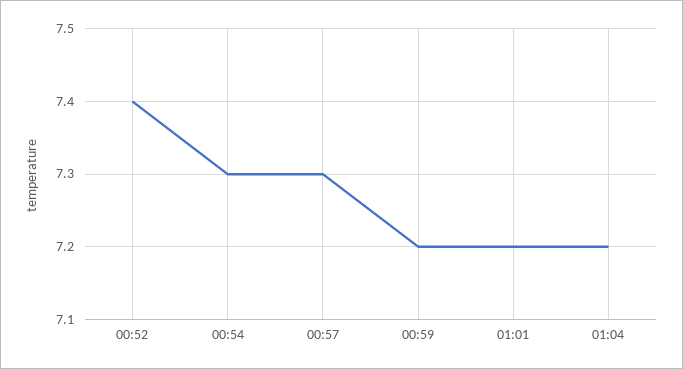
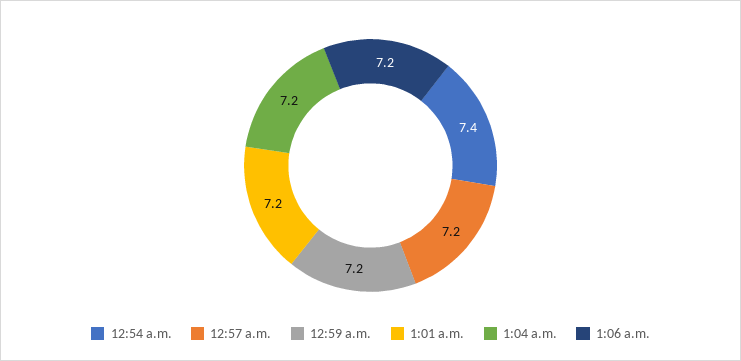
00:52: 7.4 -> none
00:54: 7.3 -> 7.4
00:57: 7.3 -> 7.2
1:06 a.m.: none -> 7.2

